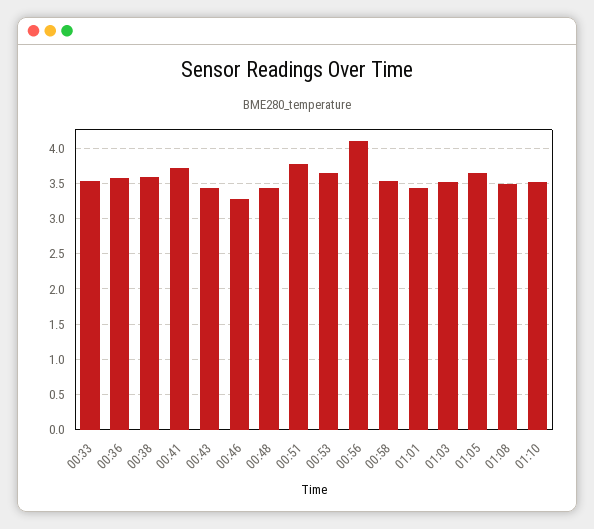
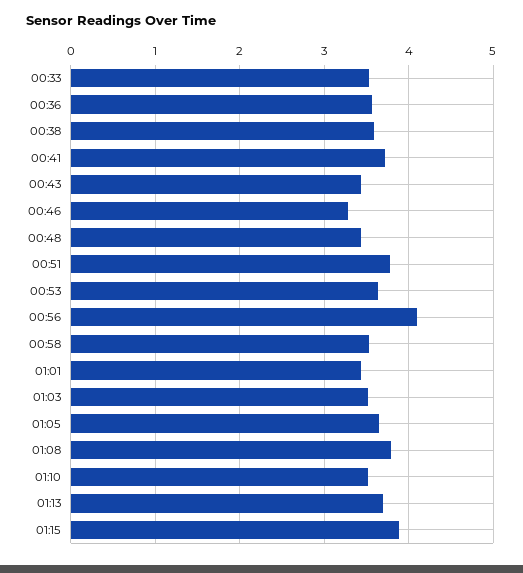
01:08: 3.5 -> 3.8
01:13: none -> 3.7
01:15: none -> 3.9

